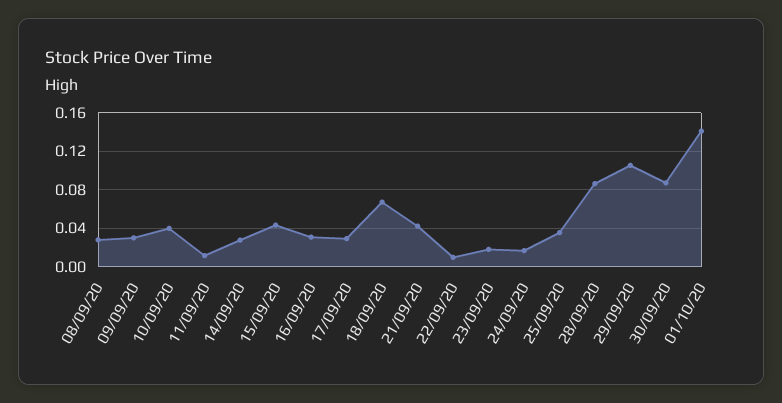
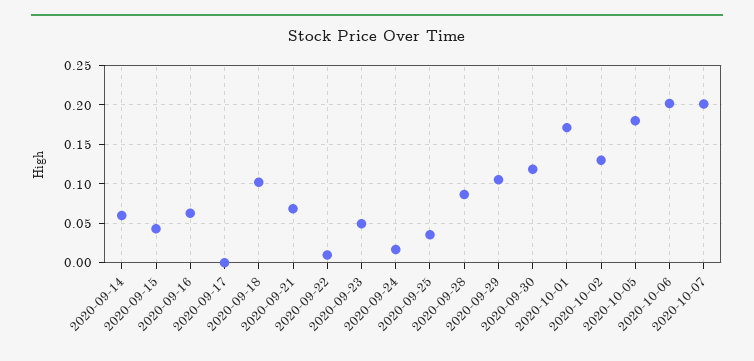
08/09/20: 0.03 -> none
09/09/20: 0.03 -> none
10/09/20: 0.04 -> none
11/09/20: 0.01 -> none
14/09/20: 0.03 -> 0.06
16/09/20: 0.03 -> 0.06
17/09/20: 0.03 -> 0
18/09/20: 0.07 -> 0.1
21/09/20: 0.04 -> 0.07
23/09/20: 0.02 -> 0.05
30/09/20: 0.09 -> 0.12
01/10/20: 0.14 -> 0.17
2020-10-02: none -> 0.13
2020-10-05: none -> 0.18
2020-10-06: none -> 0.2
2020-10-07: none -> 0.2

